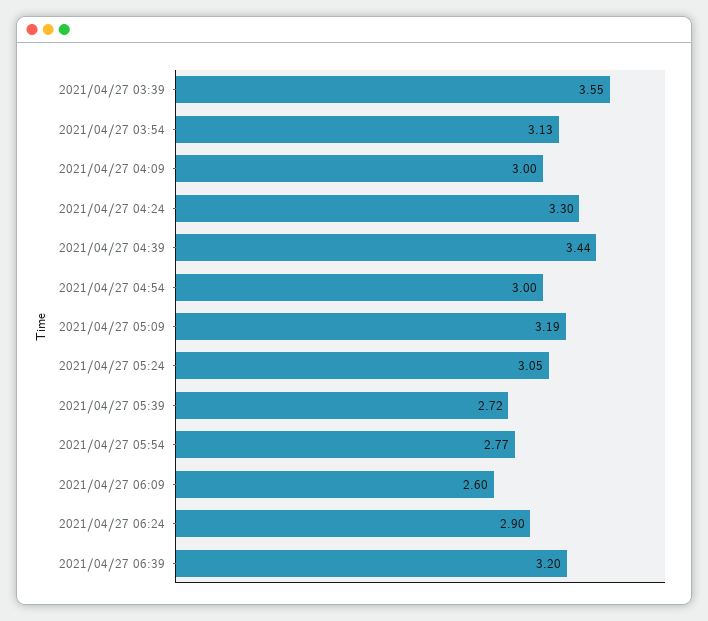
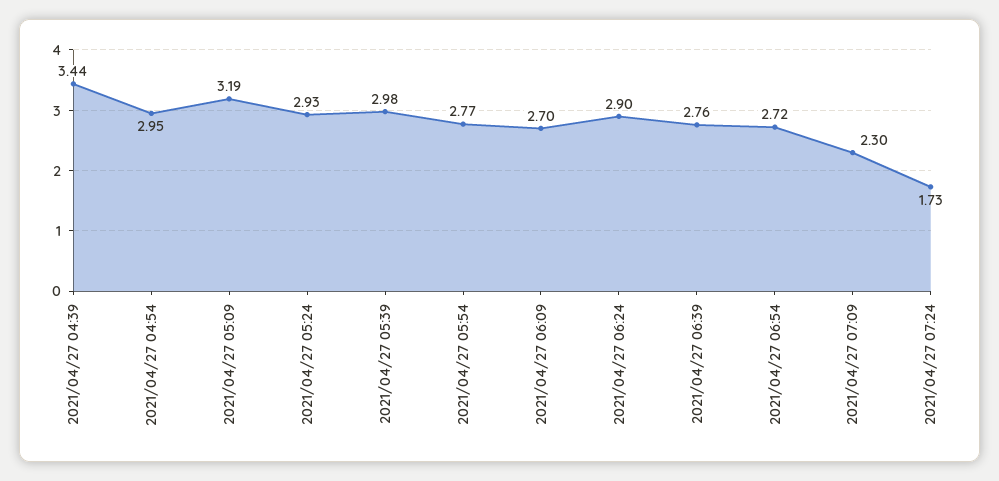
2021/04/27 03:39: 3.55 -> none
2021/04/27 03:54: 3.13 -> none
2021/04/27 04:09: 3 -> none
2021/04/27 04:24: 3.3 -> none
2021/04/27 04:54: 3 -> 2.95
2021/04/27 05:24: 3.05 -> 2.93
2021/04/27 05:39: 2.72 -> 2.98
2021/04/27 06:09: 2.6 -> 2.7
2021/04/27 06:39: 3.2 -> 2.76
2021/04/27 06:54: none -> 2.72
2021/04/27 07:09: none -> 2.3
2021/04/27 07:24: none -> 1.73

